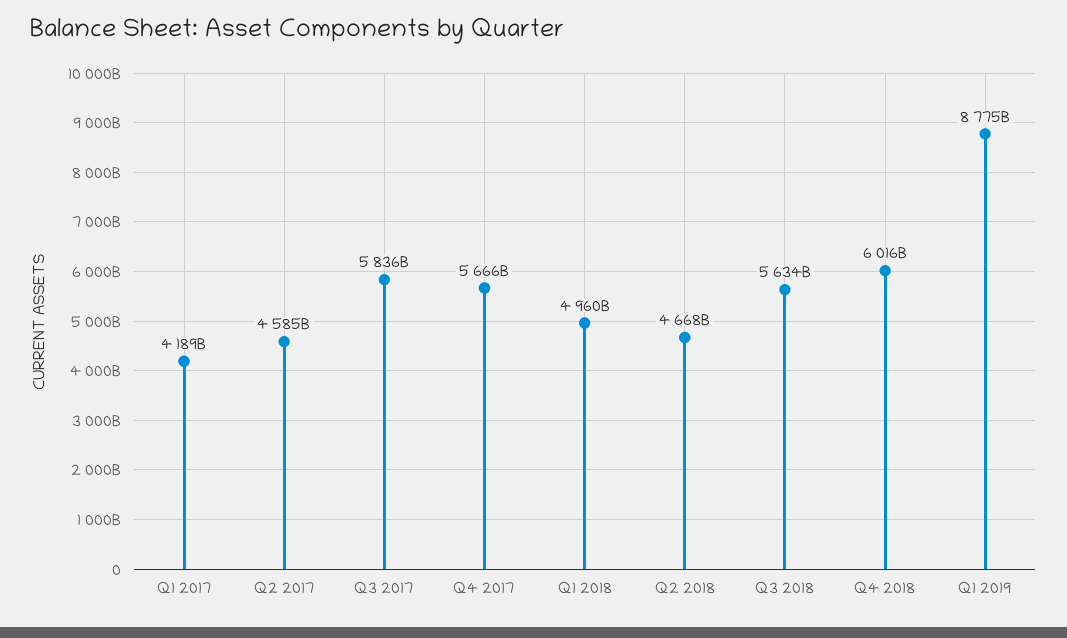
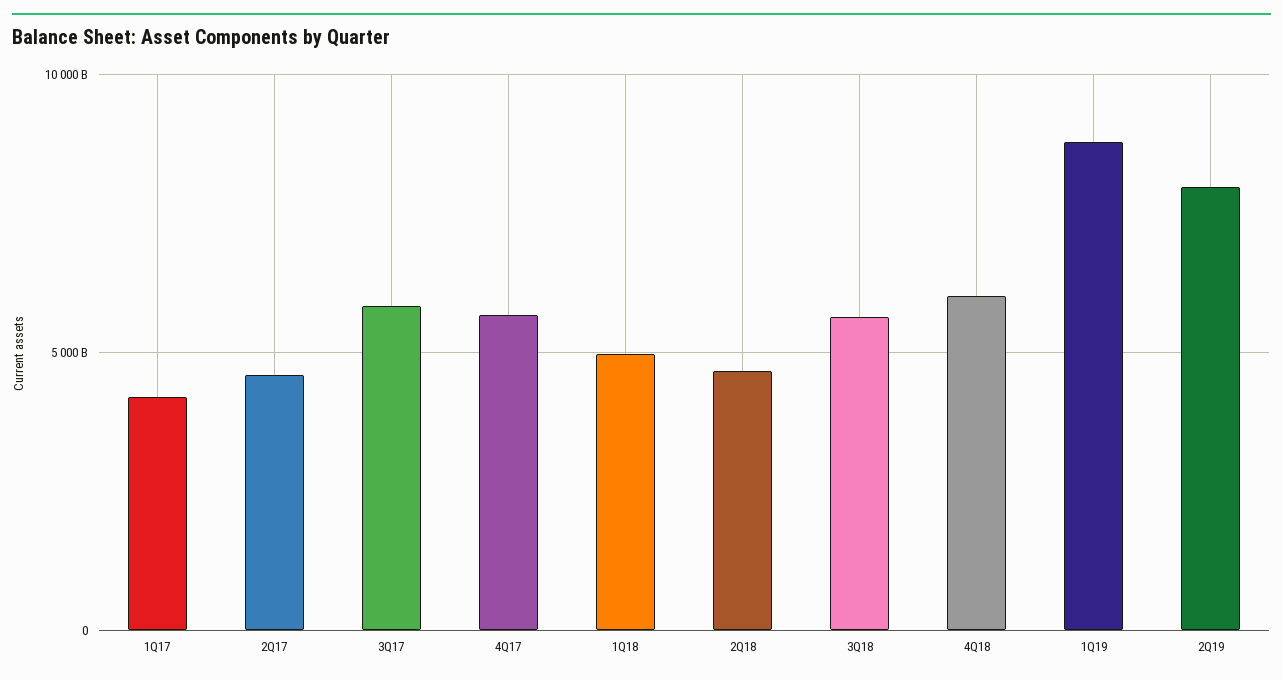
2Q19: none -> 8000000000000

